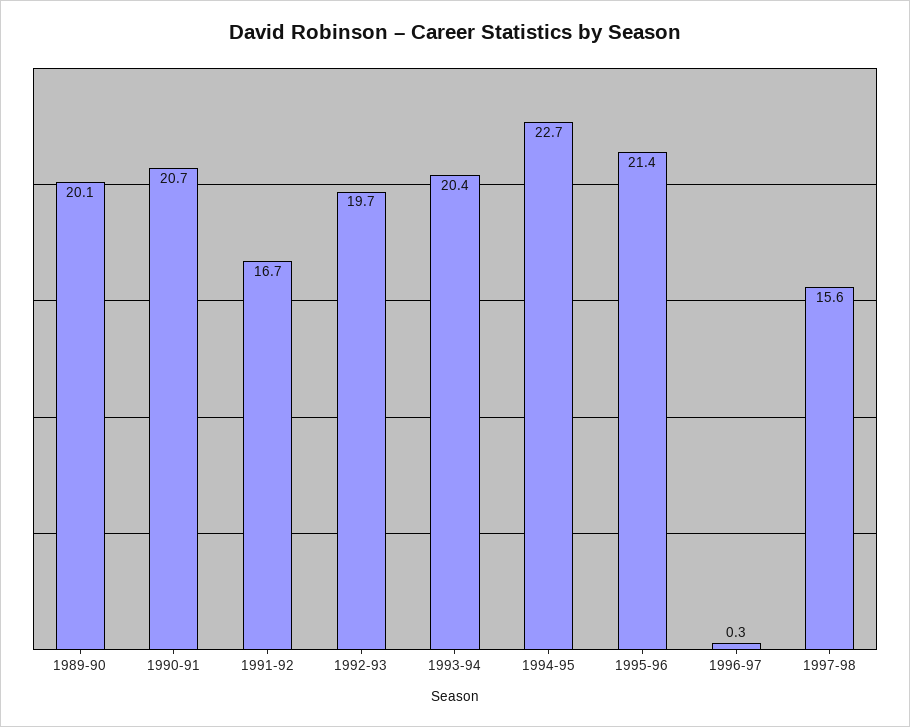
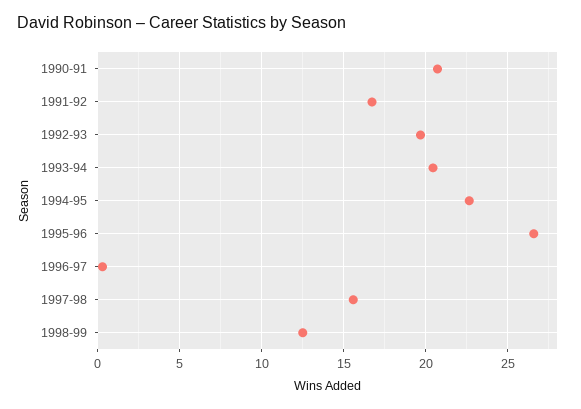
1989-90: 20.1 -> none
1995-96: 21.4 -> 26.5
1998-99: none -> 12.5

